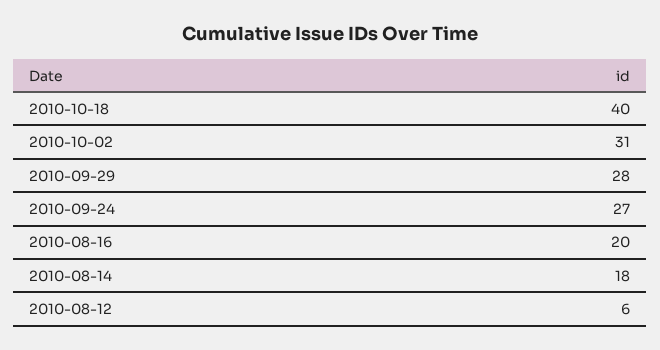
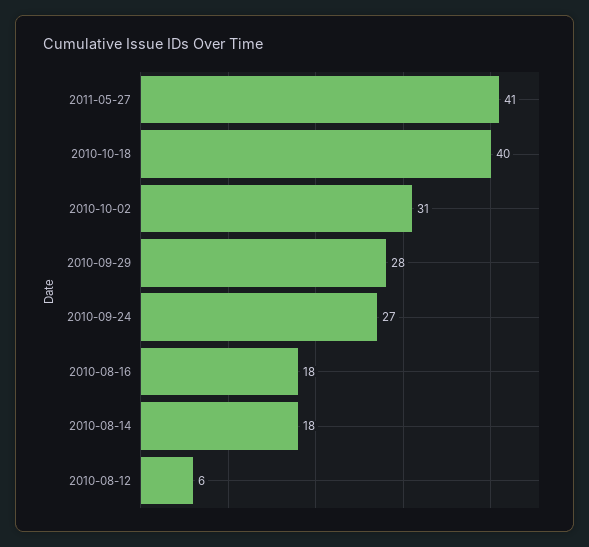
2010-08-16: 20 -> 18
2011-05-27: none -> 41

